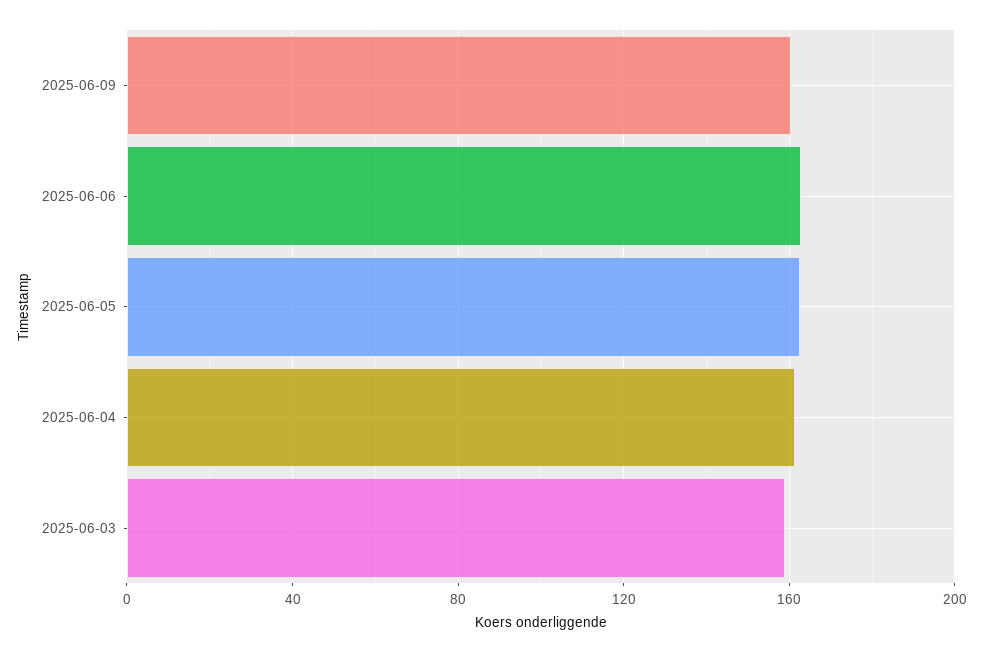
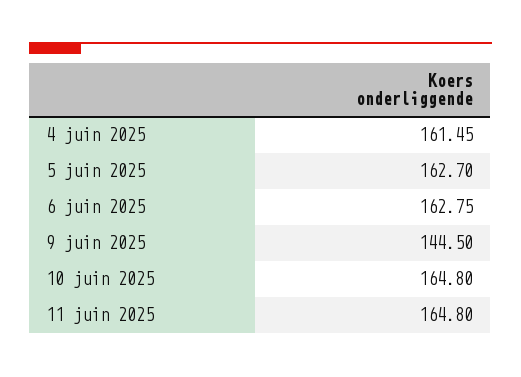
2025-06-09: 160 -> 144.5
2025-06-03: 160 -> none
10 juin 2025: none -> 164.8
11 juin 2025: none -> 164.8

